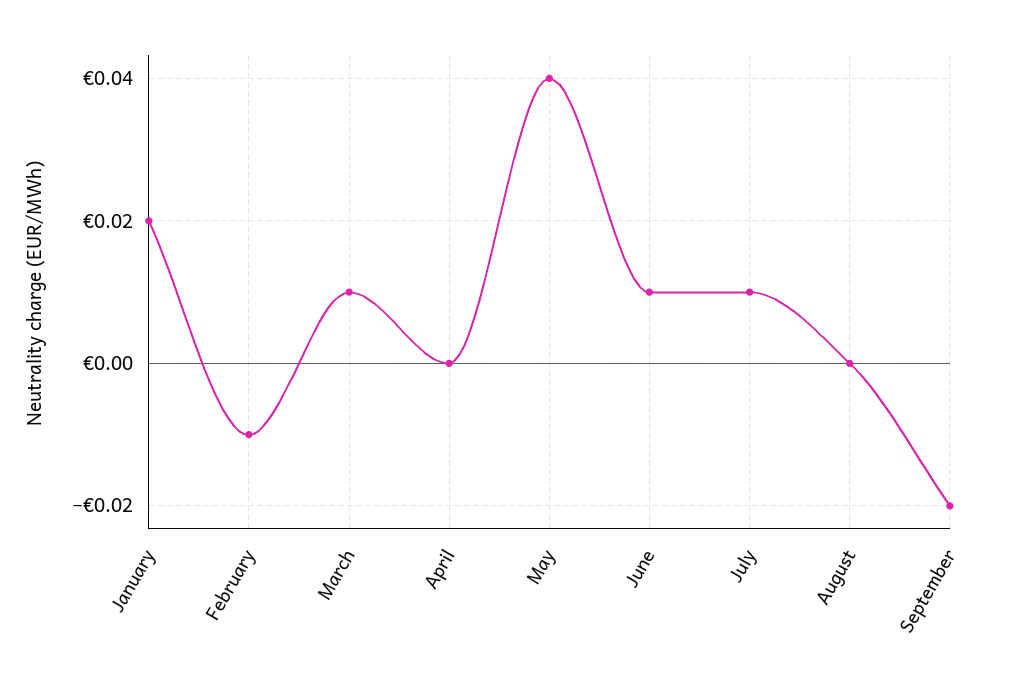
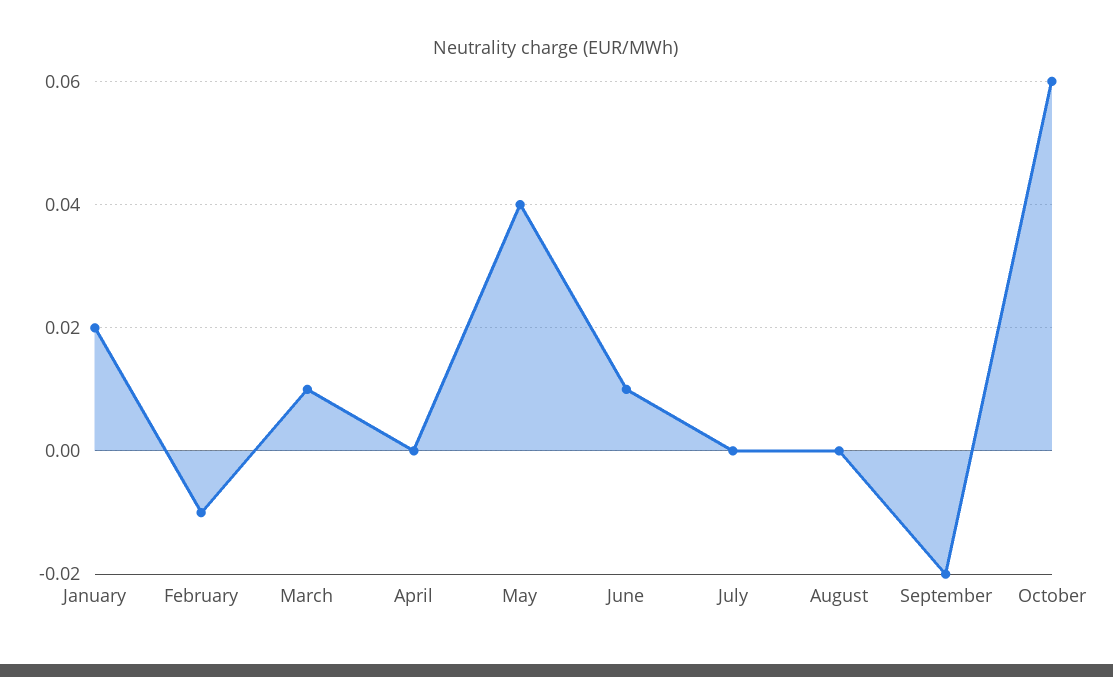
July: 0.01 -> 0
October: none -> 0.06

